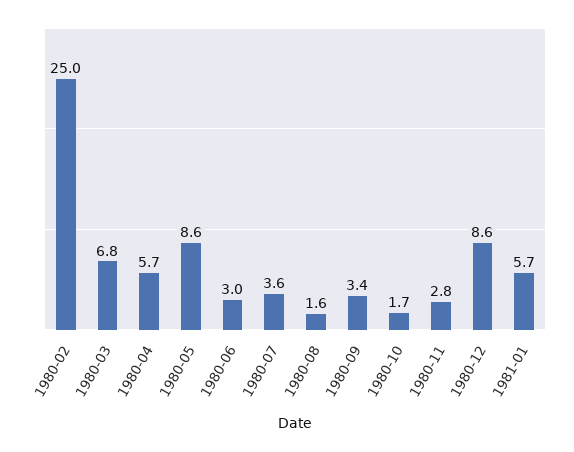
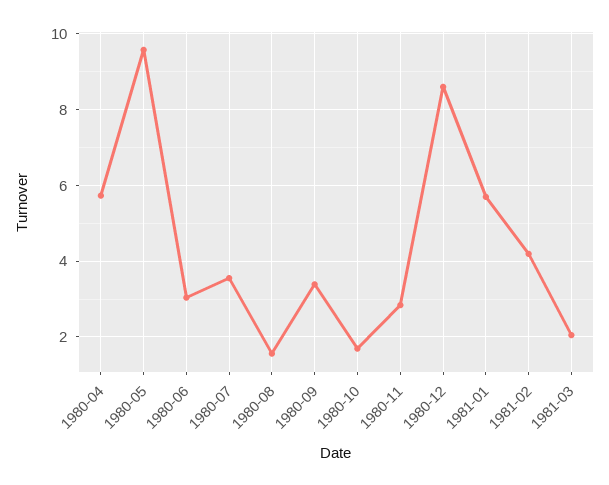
1980-02: 25 -> none
1980-03: 6.8 -> none
1980-05: 8.6 -> 9.6
1981-02: none -> 4.2
1981-03: none -> 2

